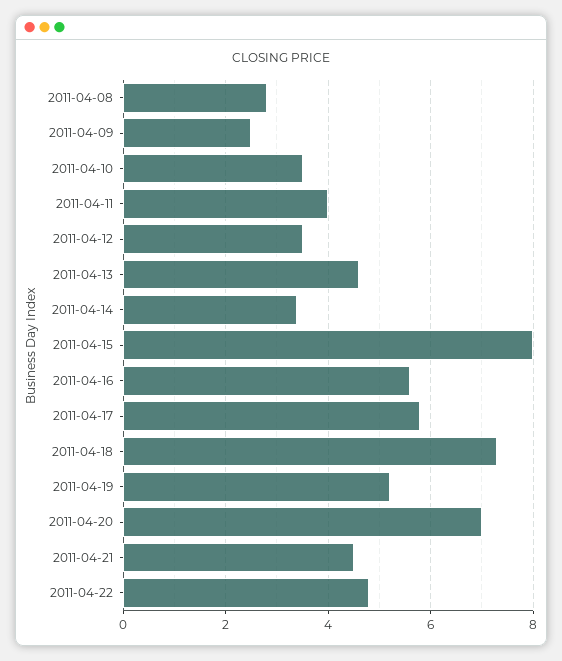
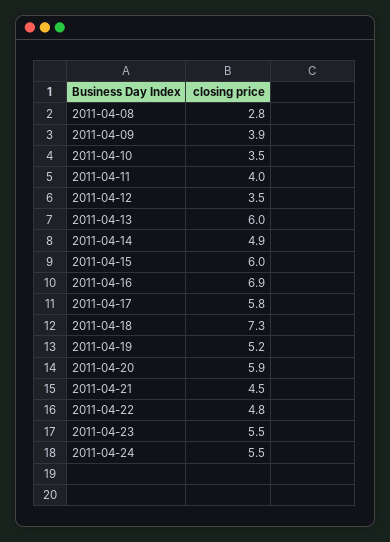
2011-04-09: 2.5 -> 3.9
2011-04-13: 4.5 -> 6
2011-04-14: 3.5 -> 4.9
2011-04-15: 8 -> 6
2011-04-16: 5.5 -> 6.9
2011-04-20: 7 -> 5.9
2011-04-23: none -> 5.5
2011-04-24: none -> 5.5

